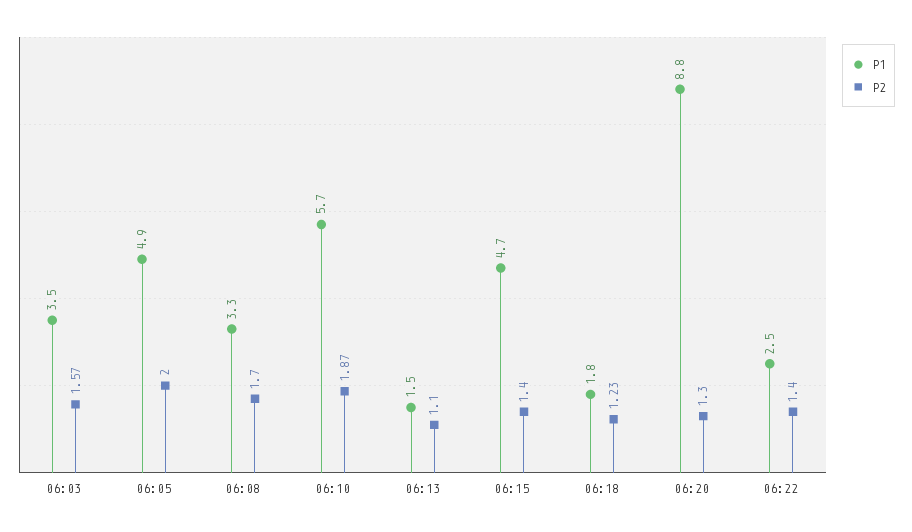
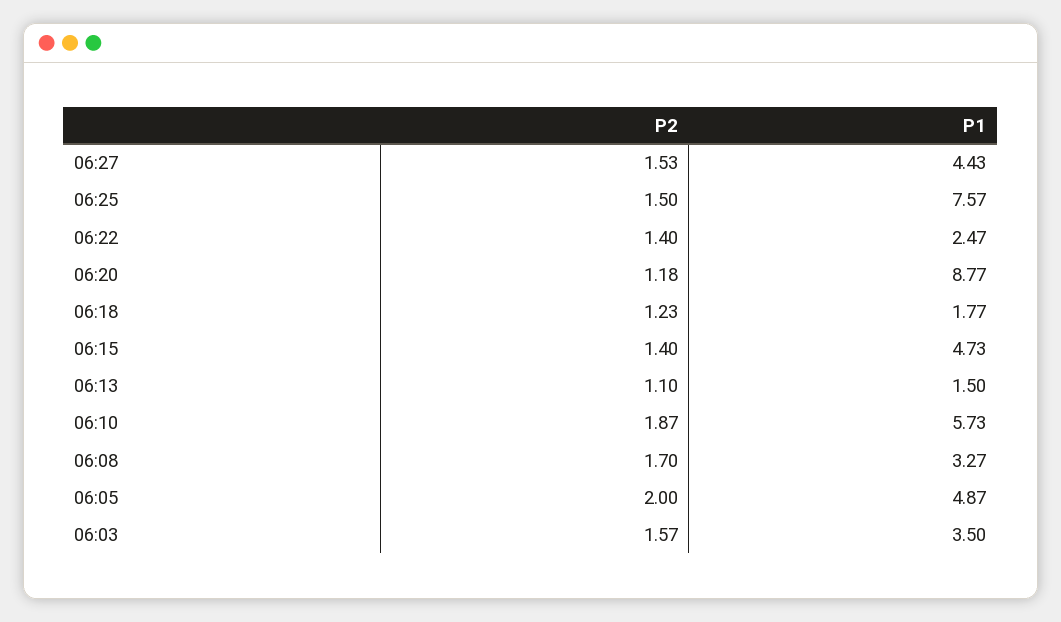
P2, 06:20: 1.3 -> 1.18
P2, 06:27: none -> 1.53
P1, 06:27: none -> 4.43
P2, 06:25: none -> 1.5
P1, 06:25: none -> 7.57

